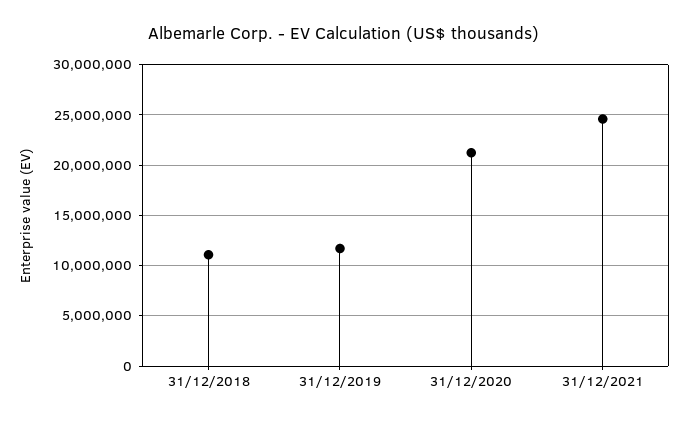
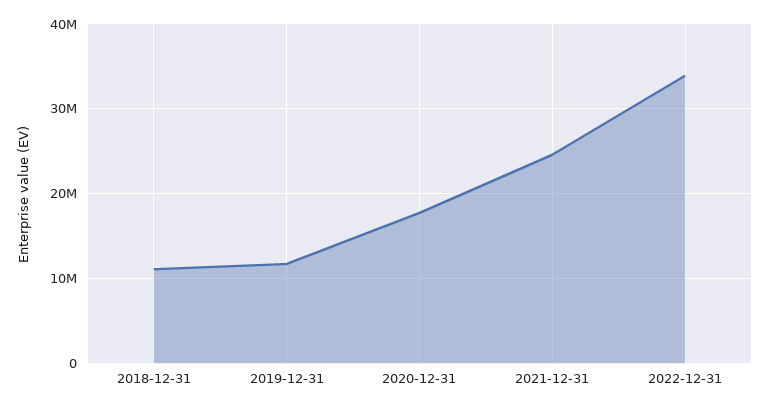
31/12/2020: 21000000 -> 18000000
2022-12-31: none -> 34000000

